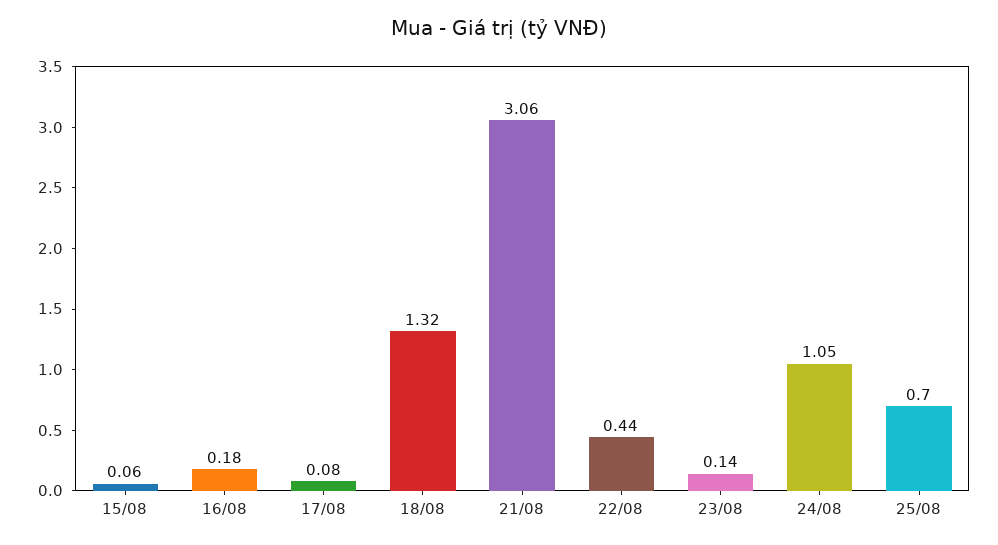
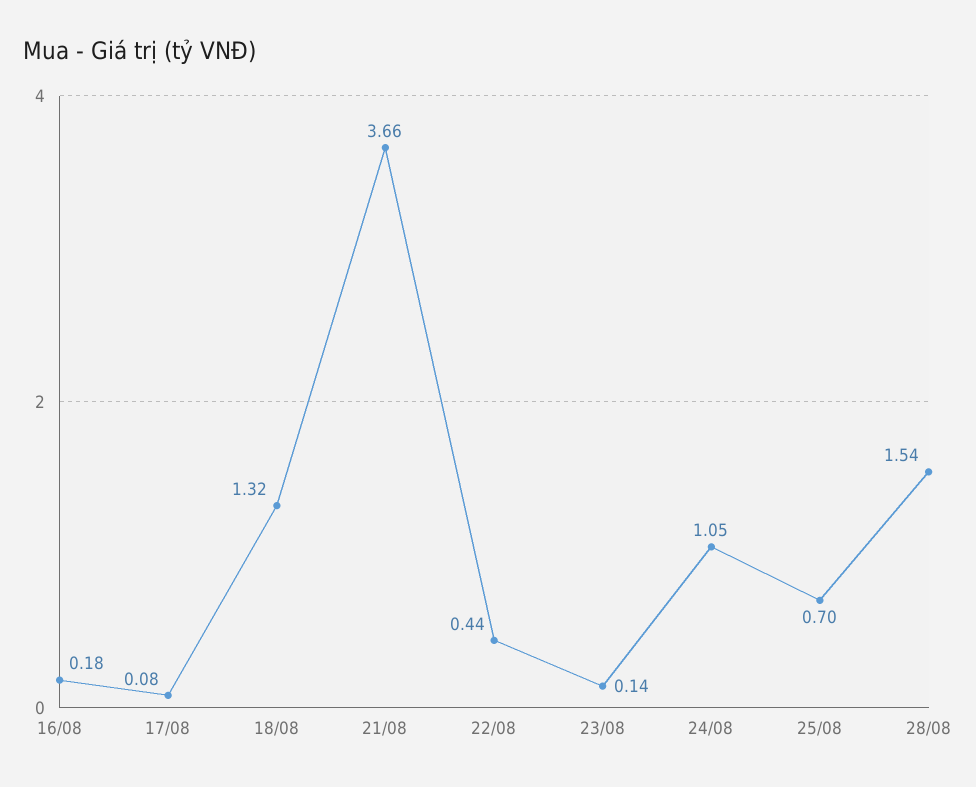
15/08: 0.06 -> none
21/08: 3.06 -> 3.66
28/08: none -> 1.54

